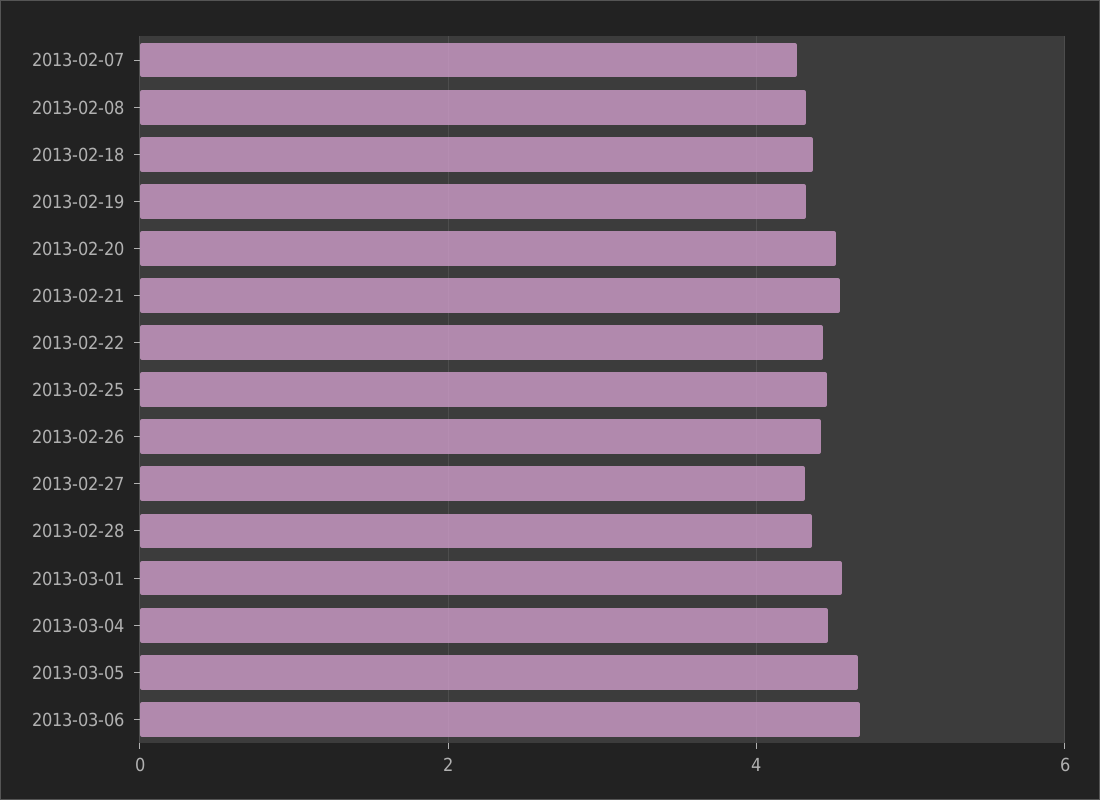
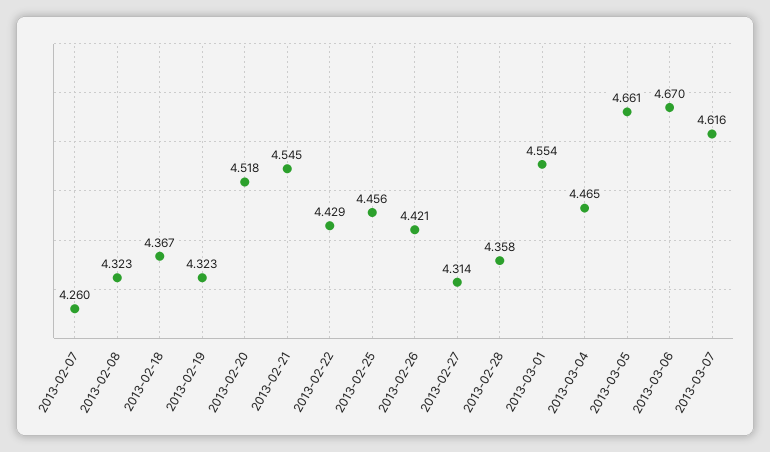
2013-03-07: none -> 4.616

